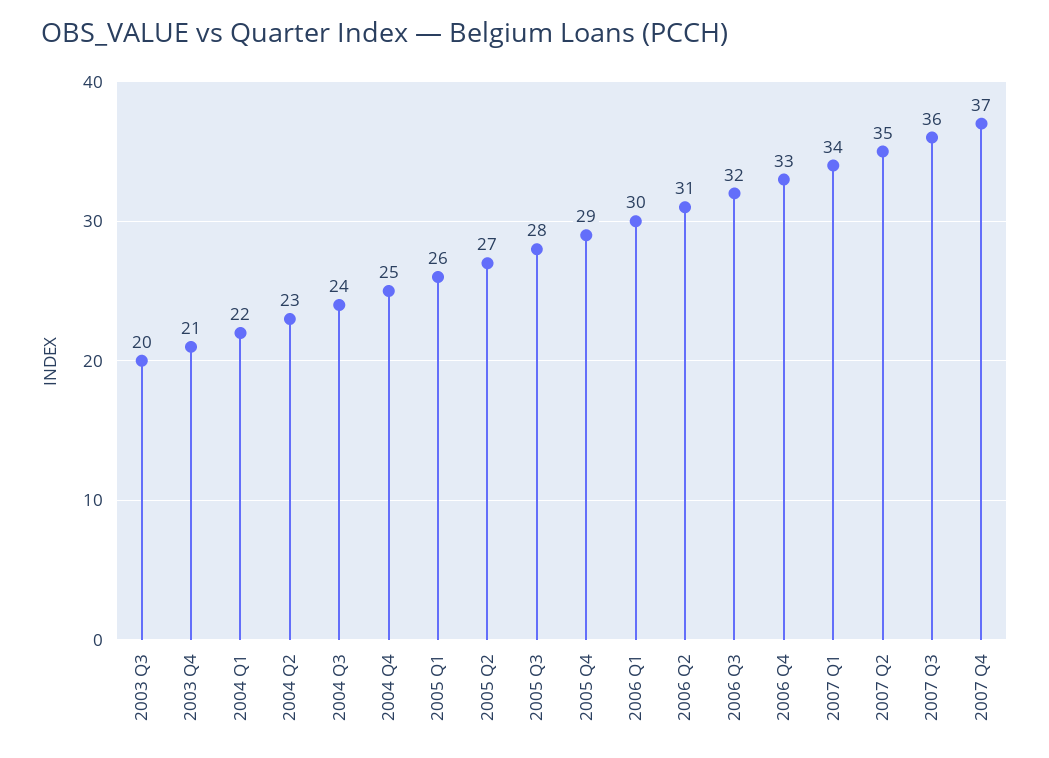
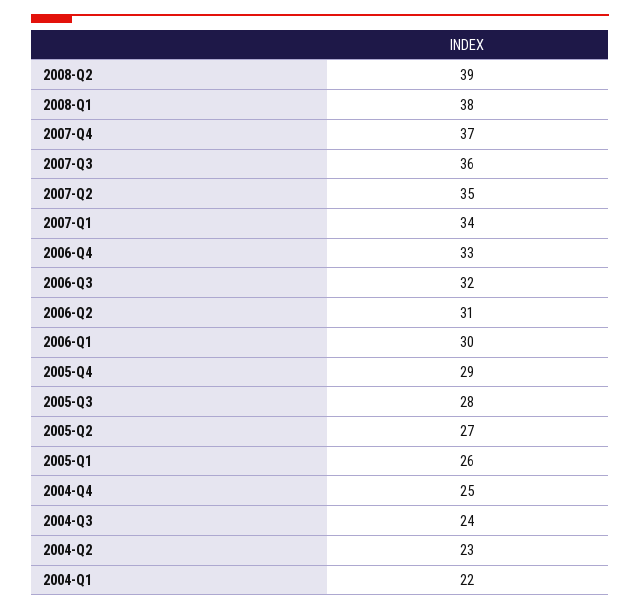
2003 Q3: 20 -> none
2003 Q4: 21 -> none
2008-Q2: none -> 39
2008-Q1: none -> 38

